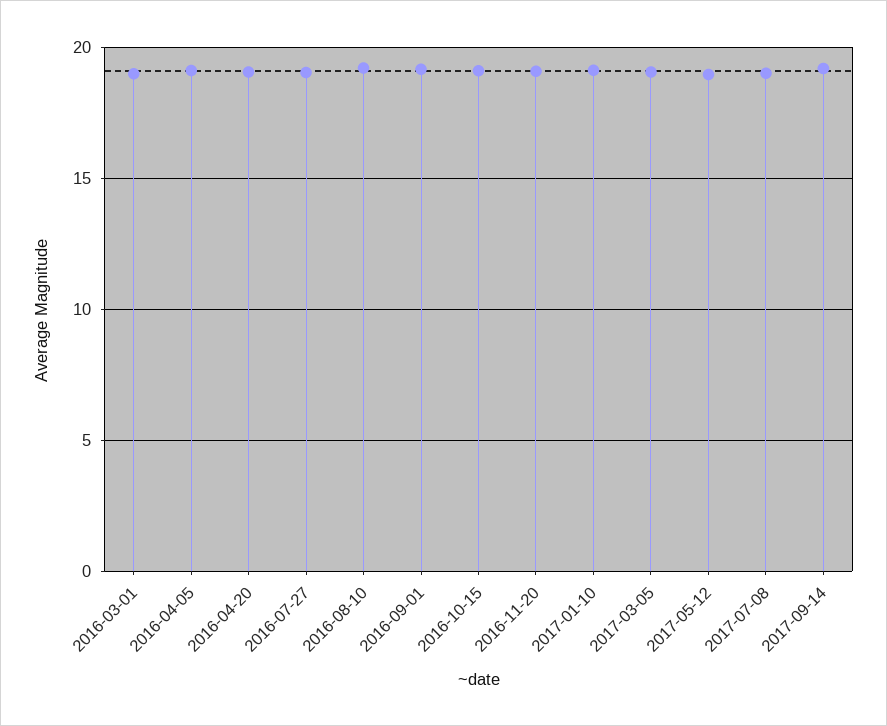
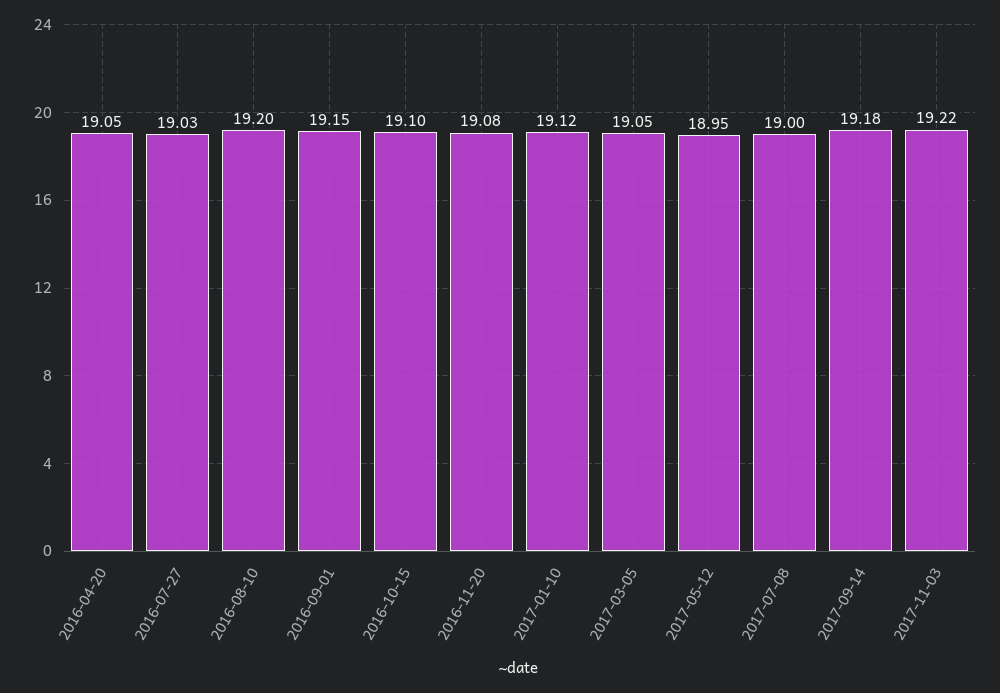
2016-03-01: 19 -> none
2016-04-05: 19 -> none
2017-11-03: none -> 19.22

